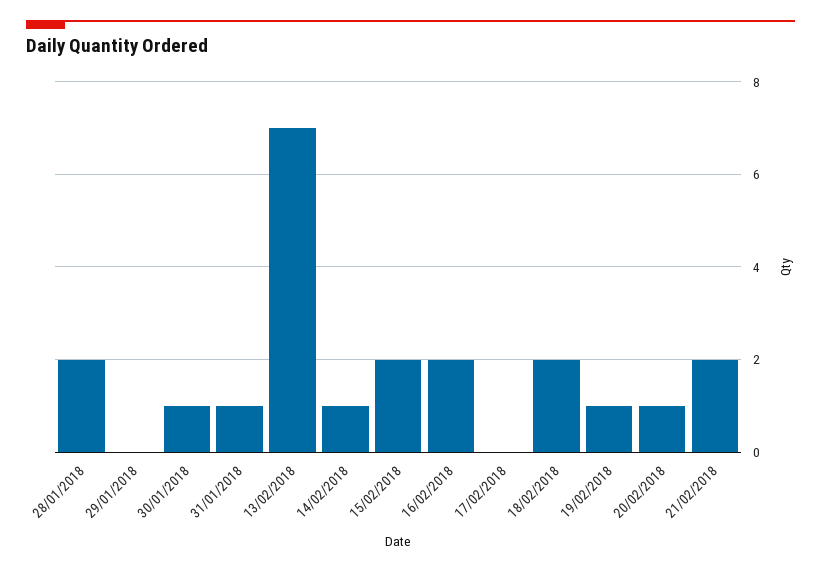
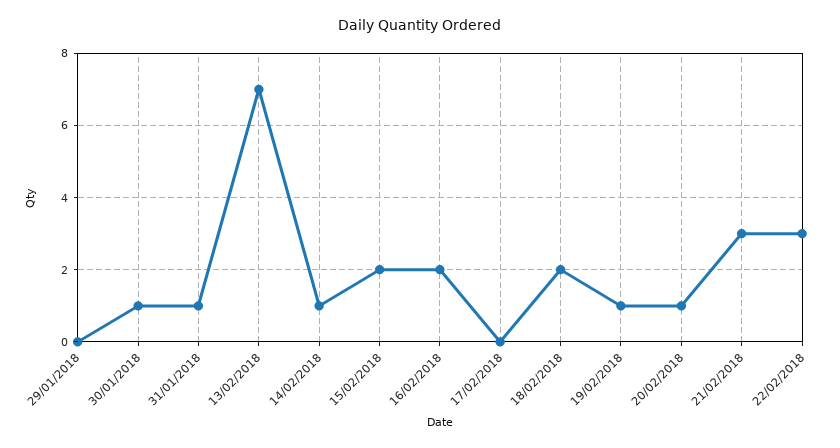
28/01/2018: 2 -> none
21/02/2018: 2 -> 3
22/02/2018: none -> 3

